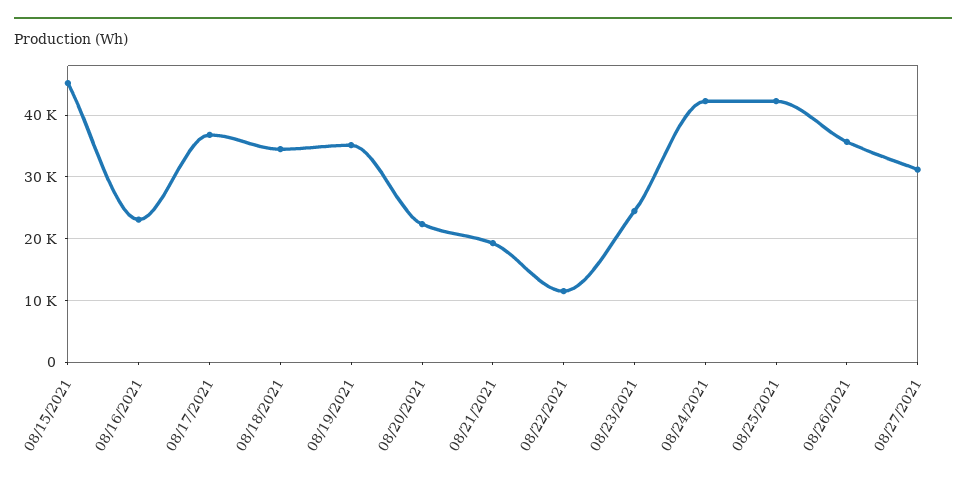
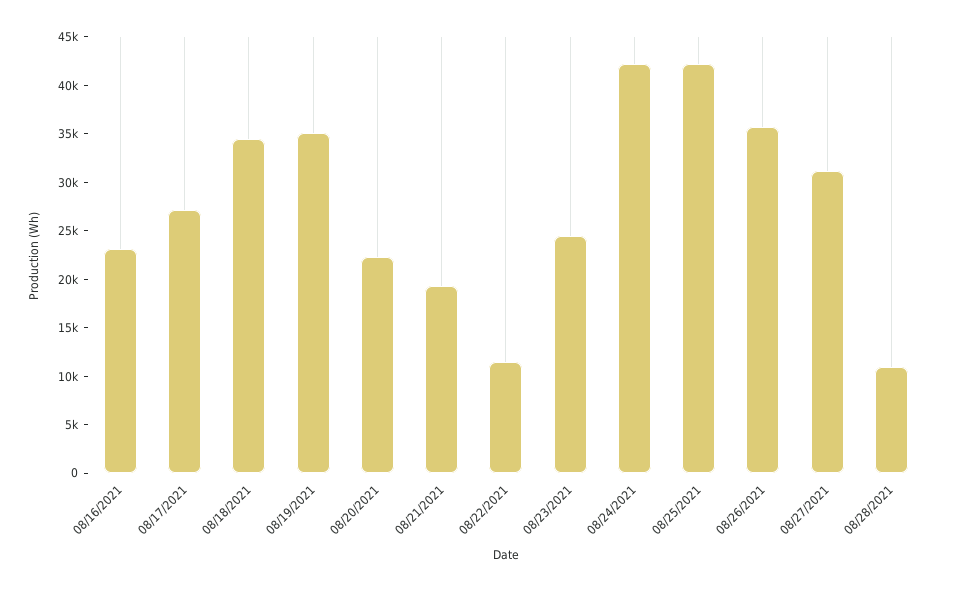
08/15/2021: 45000 -> none
08/17/2021: 37000 -> 27000
08/28/2021: none -> 11000

